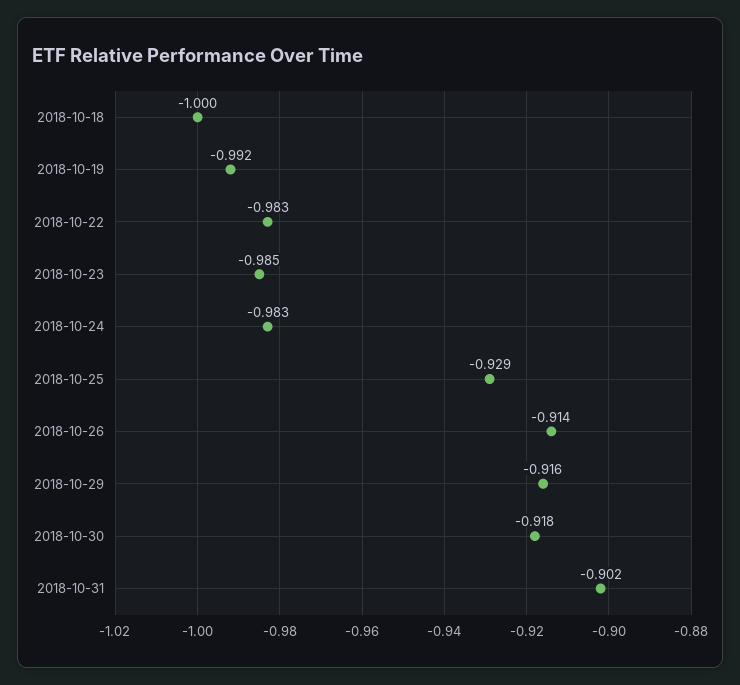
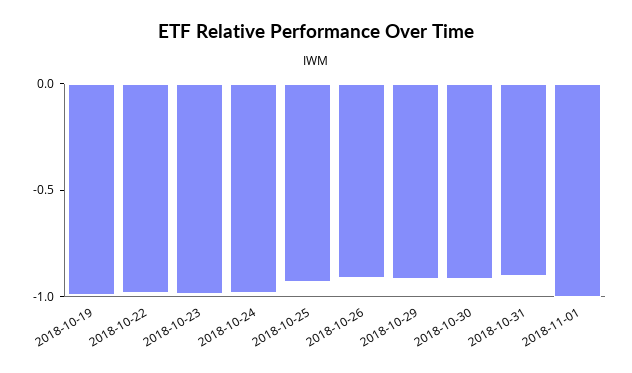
2018-10-18: -1 -> none
2018-11-01: none -> -1

